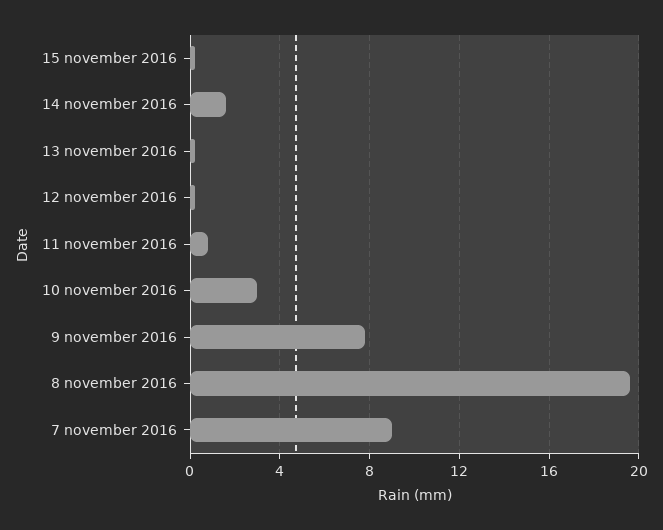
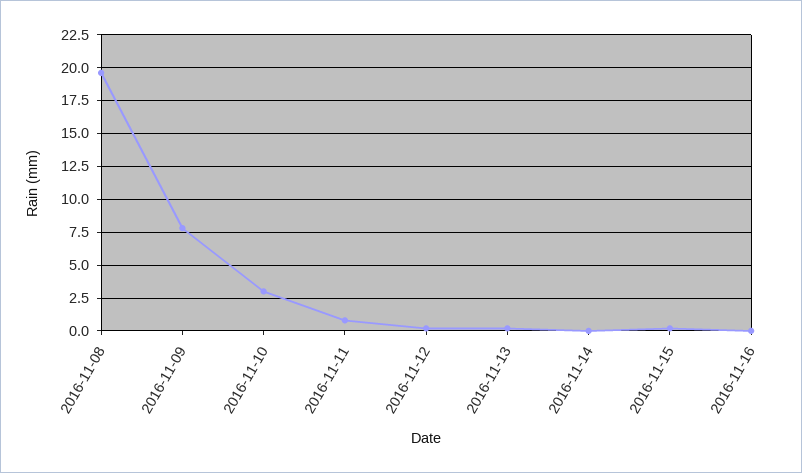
14 november 2016: 1.5 -> 0
7 november 2016: 9 -> none
2016-11-16: none -> 0

